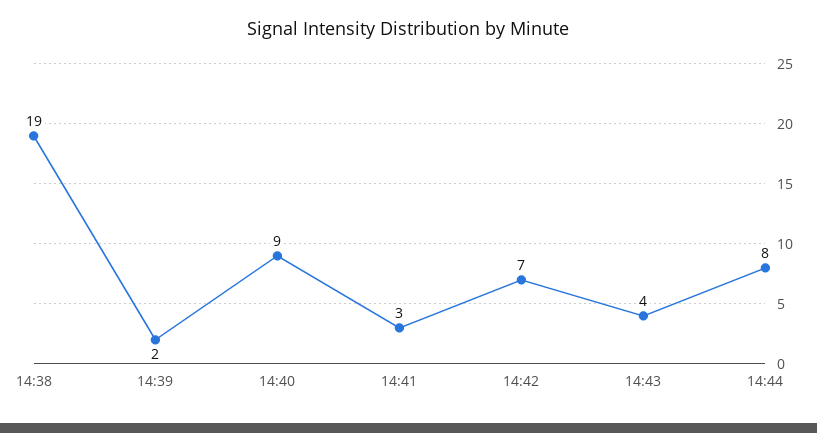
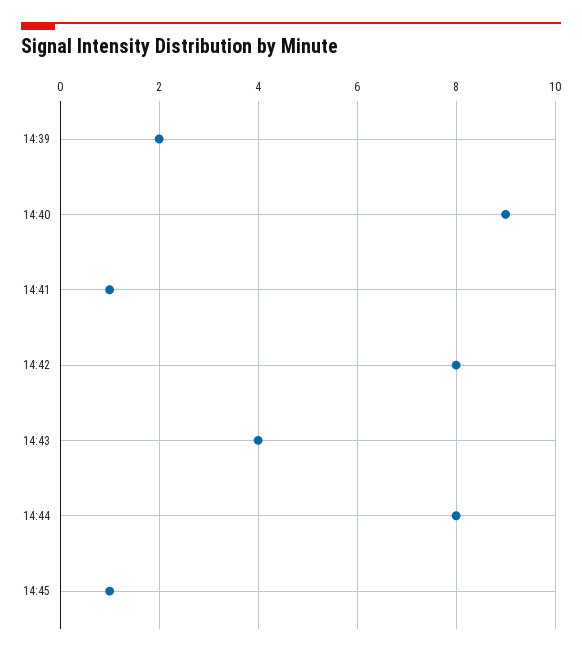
14:38: 19 -> none
14:41: 3 -> 1
14:42: 7 -> 8
14:45: none -> 1

